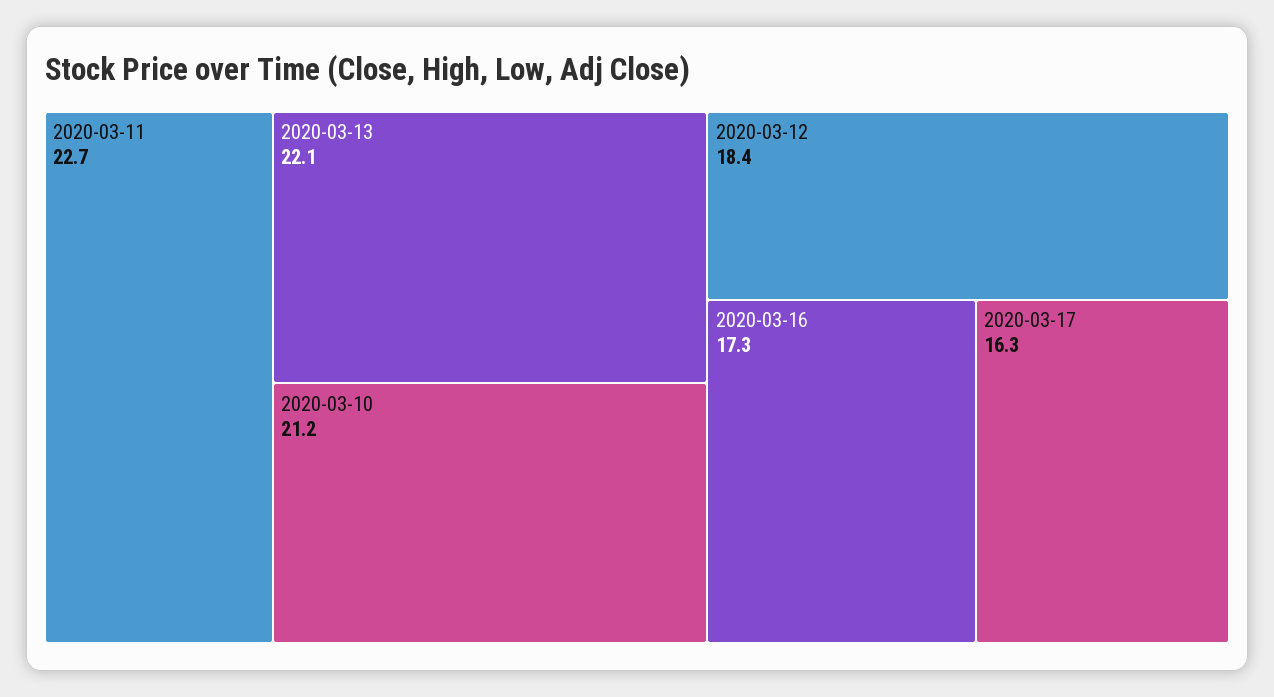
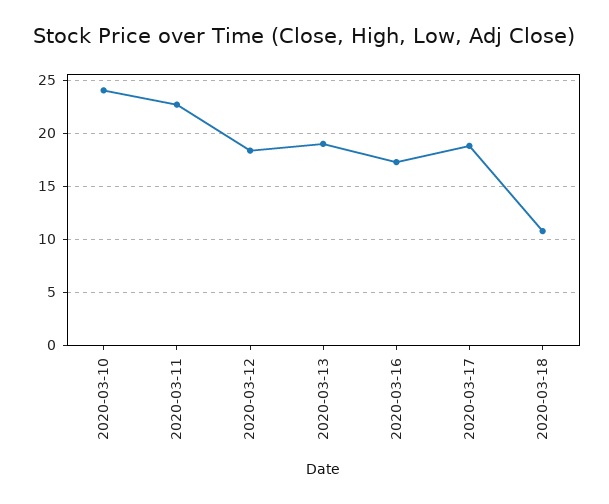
2020-03-13: 22.1 -> 19
2020-03-10: 21.2 -> 24
2020-03-17: 16.3 -> 19
2020-03-18: none -> 11

